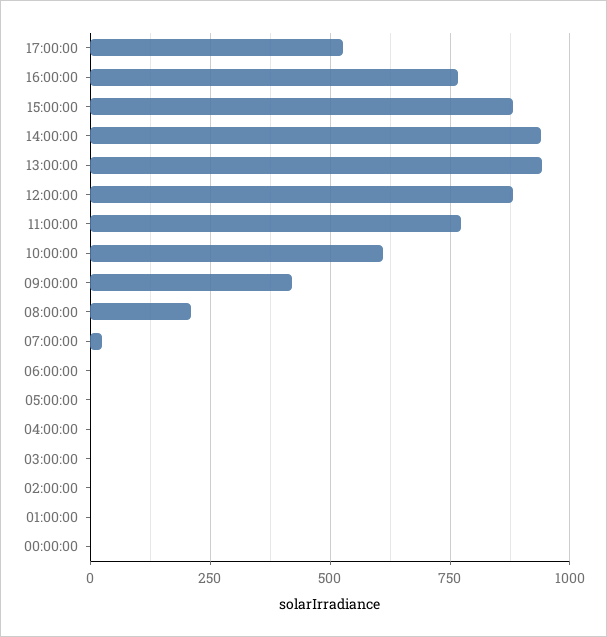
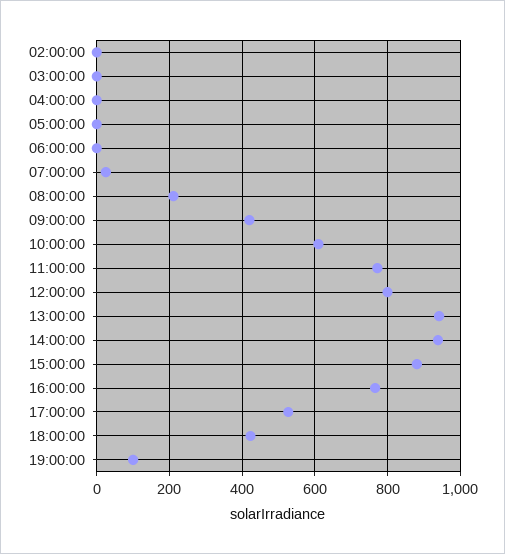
12:00:00: 875 -> 800
01:00:00: 0 -> none
00:00:00: 0 -> none
18:00:00: none -> 420
19:00:00: none -> 100

